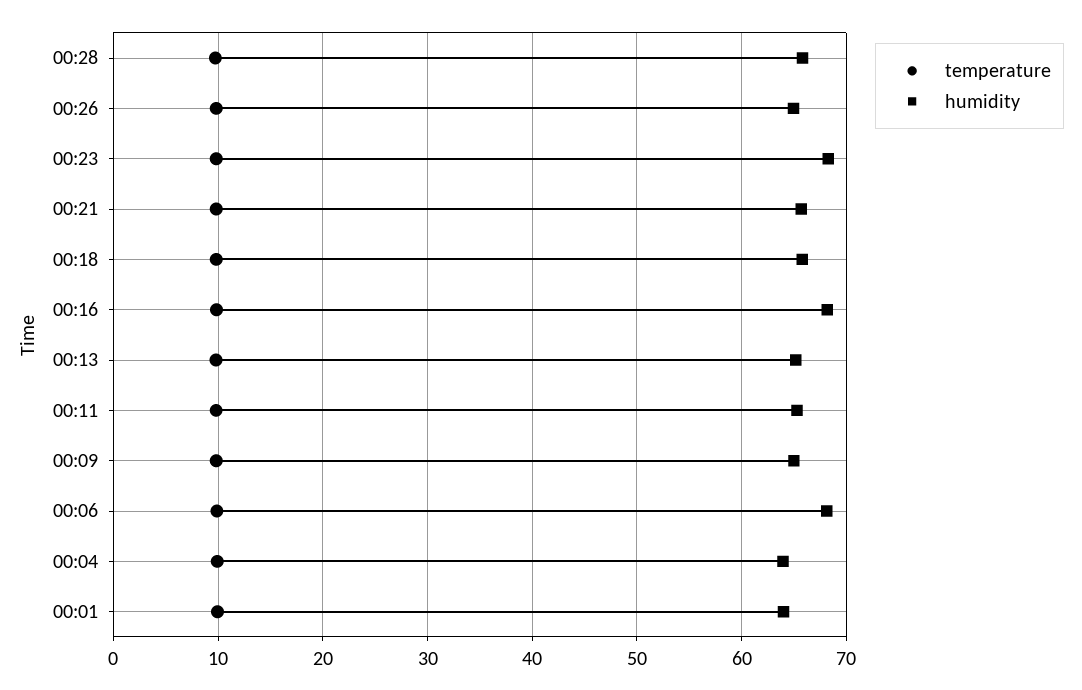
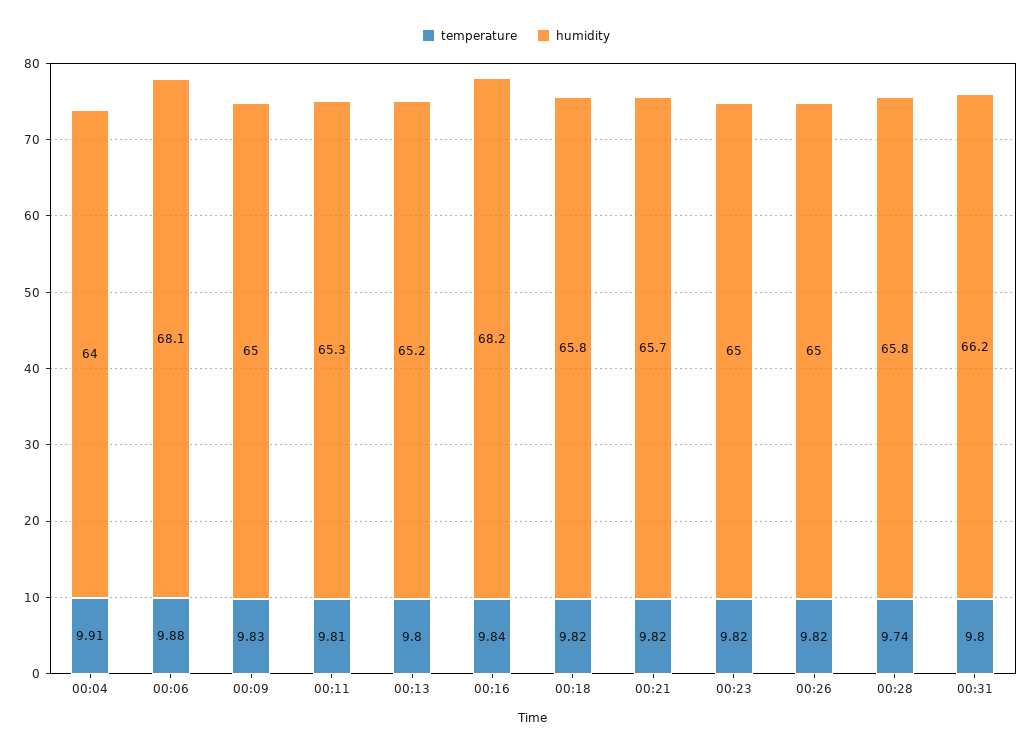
humidity, 00:23: 68 -> 65
temperature, 00:01: 10 -> none
humidity, 00:01: 64 -> none
temperature, 00:31: none -> 9.8
humidity, 00:31: none -> 66.2

